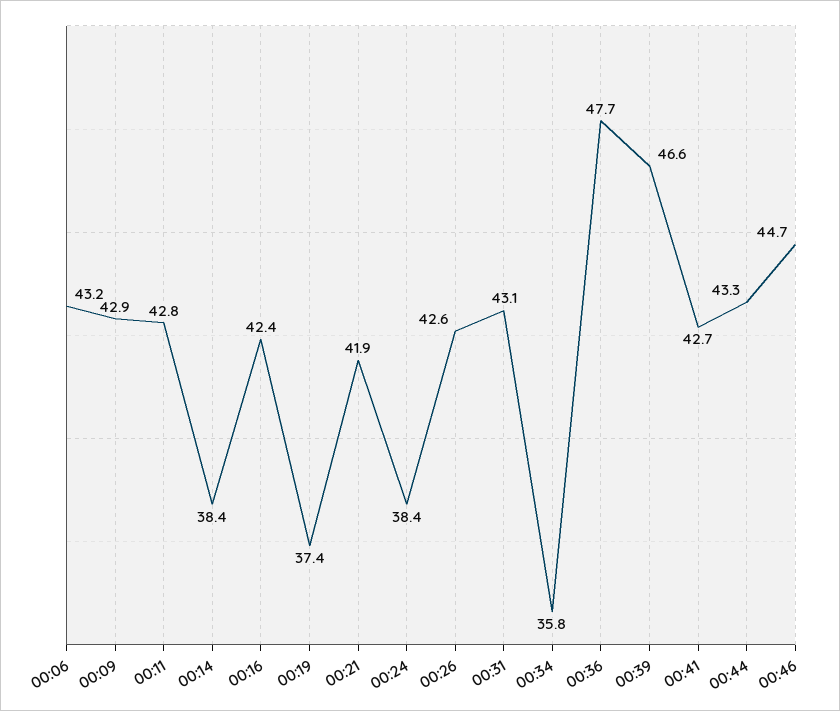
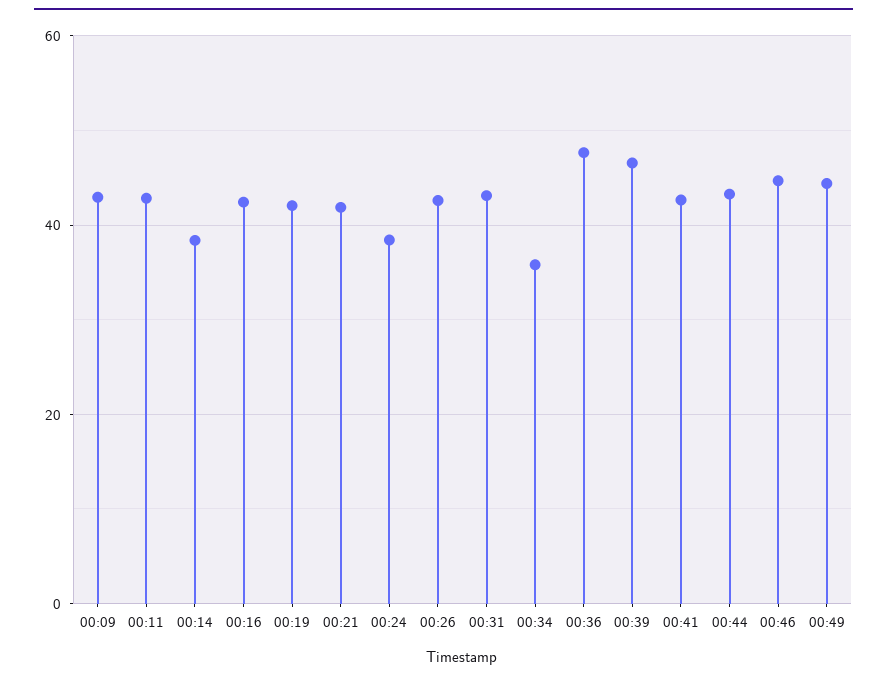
00:06: 43.2 -> none
00:19: 37.4 -> 42
00:49: none -> 44

